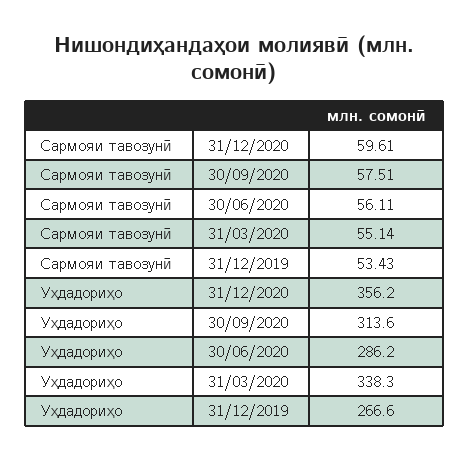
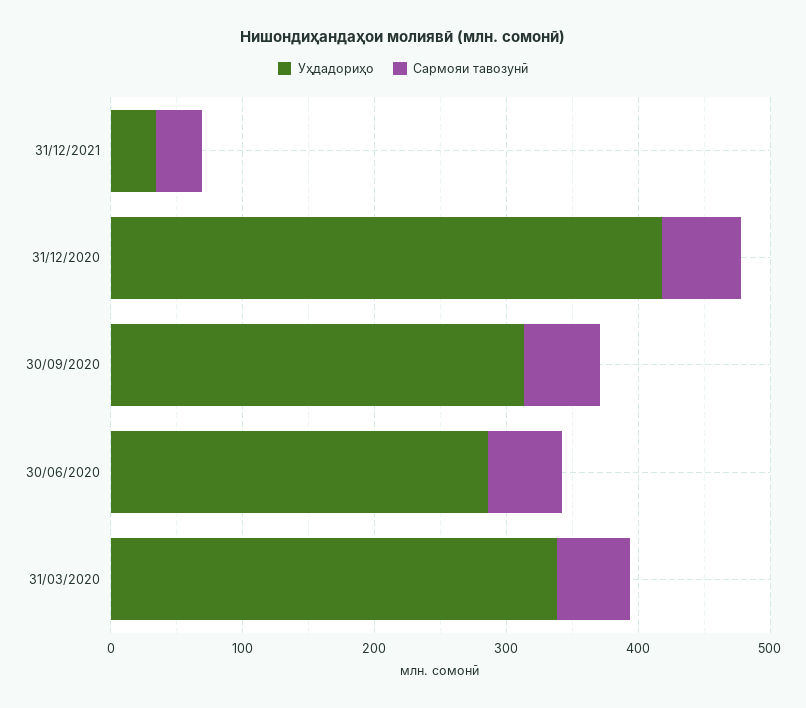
Сармояи тавозунӣ, 31/12/2019: 53.43 -> none
Уҳдадориҳо, 31/12/2020: 356.2 -> 420
Уҳдадориҳо, 31/12/2019: 266.6 -> none
Уҳдадориҳо, 31/12/2021: none -> 40
Сармояи тавозунӣ, 31/12/2021: none -> 40

